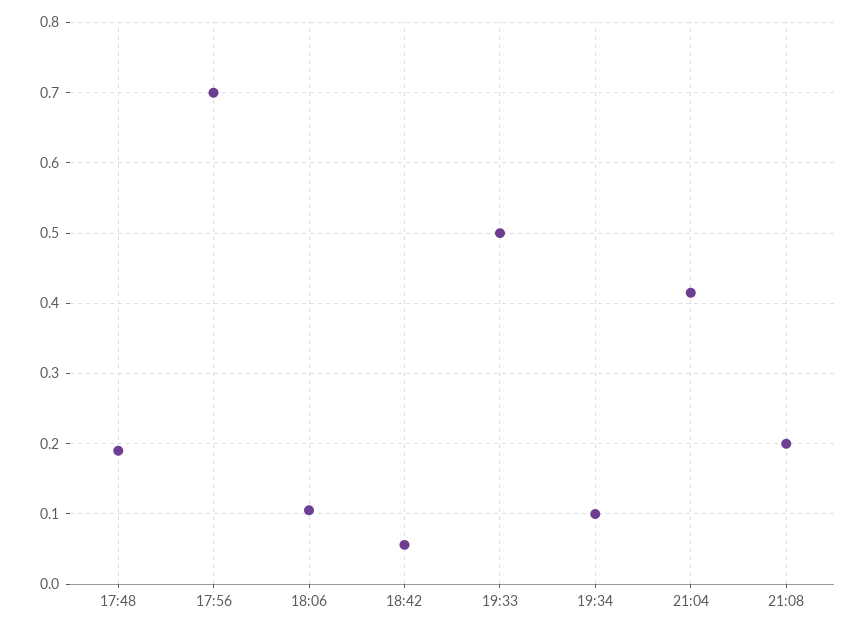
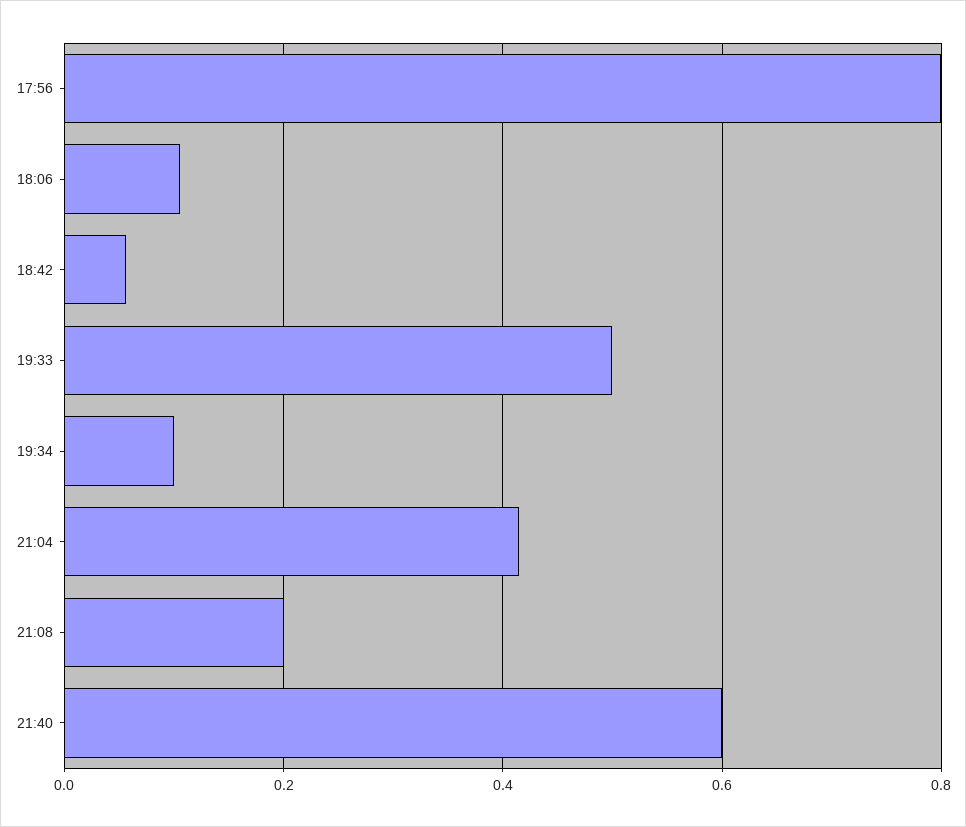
17:48: 0.19 -> none
17:56: 0.7 -> 0.8
21:40: none -> 0.6

